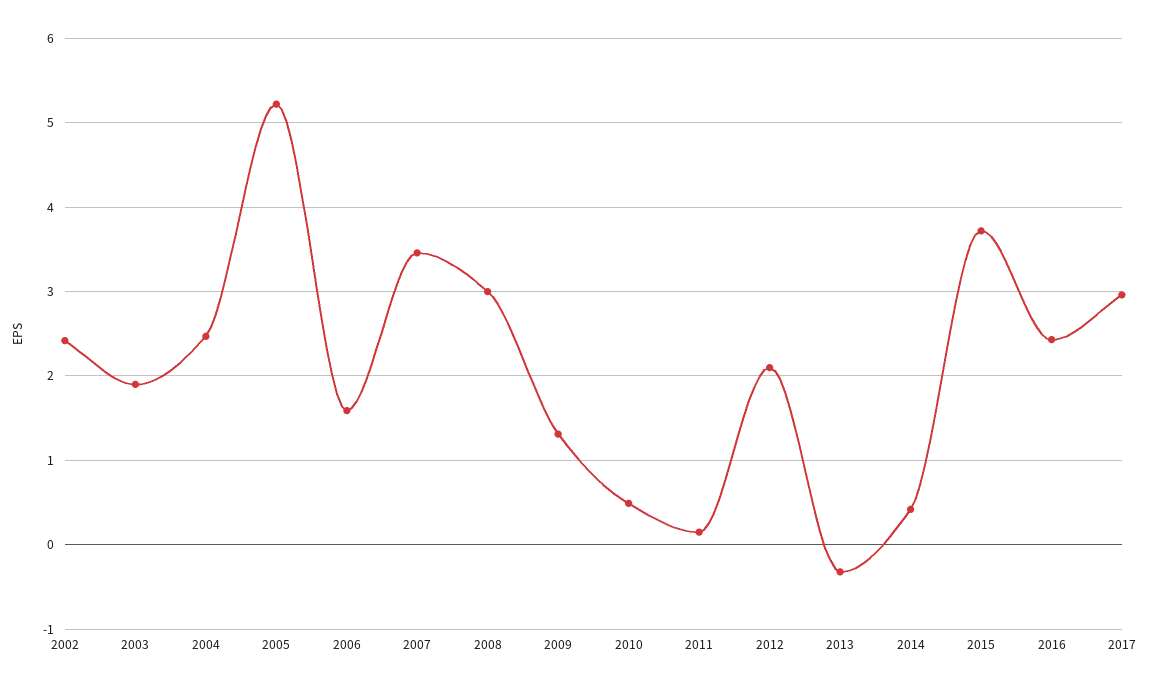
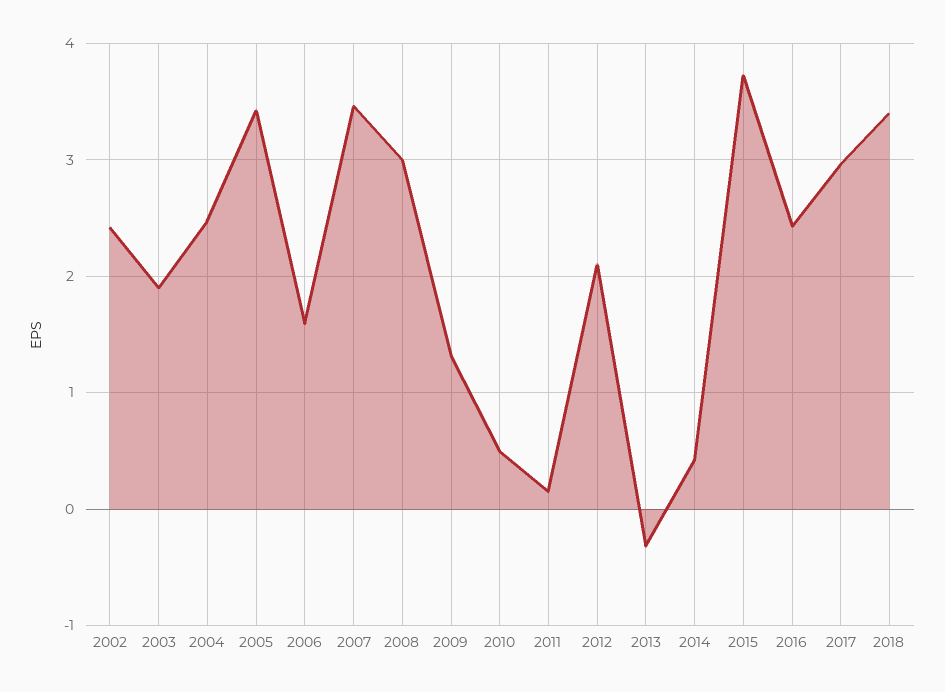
2005: 5.2 -> 3.4
2018: none -> 3.4

